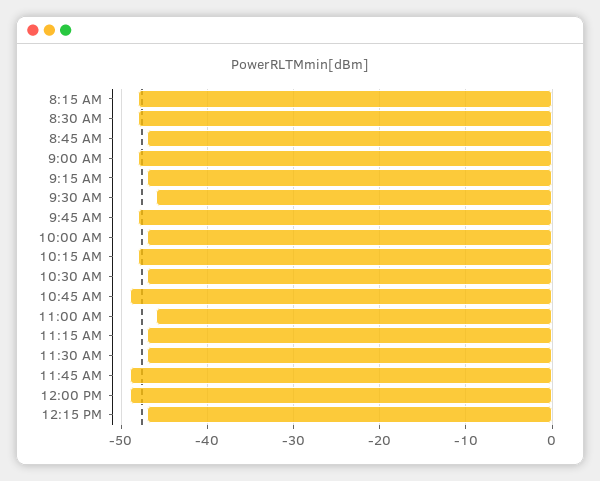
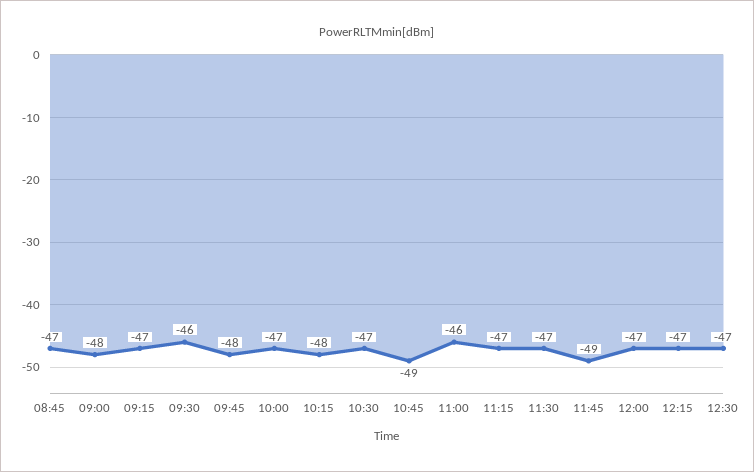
8:15 AM: -48 -> none
8:30 AM: -48 -> none
12:00 PM: -49 -> -47
12:30: none -> -47

